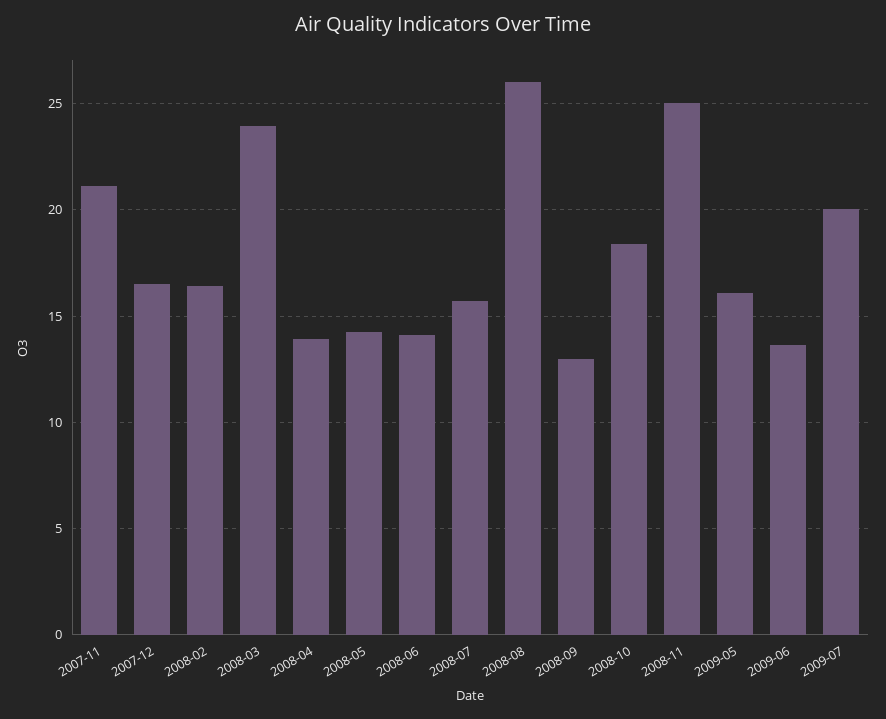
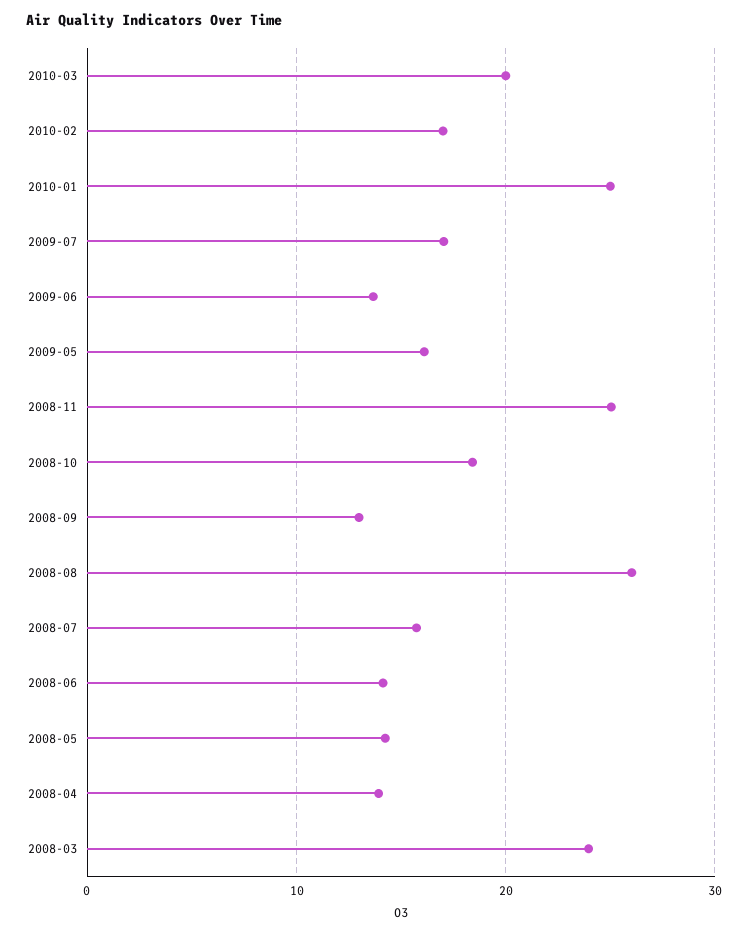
2007-11: 21 -> none
2007-12: 16.5 -> none
2008-02: 16.5 -> none
2009-07: 20 -> 17
2010-03: none -> 20
2010-02: none -> 17
2010-01: none -> 25

